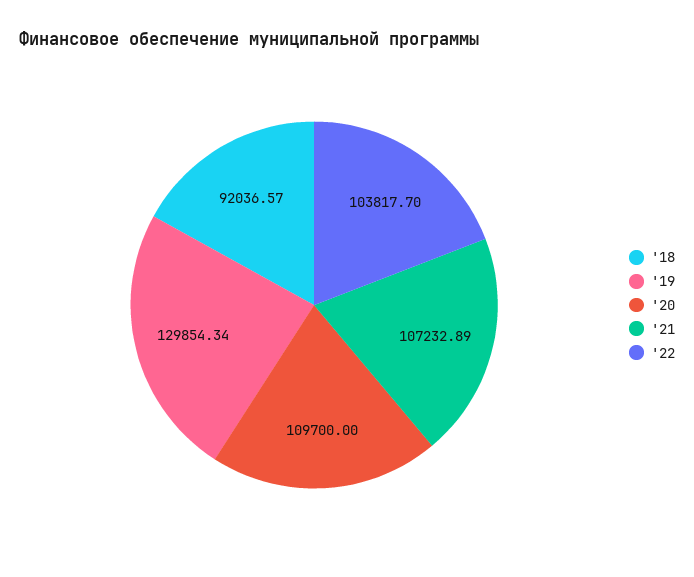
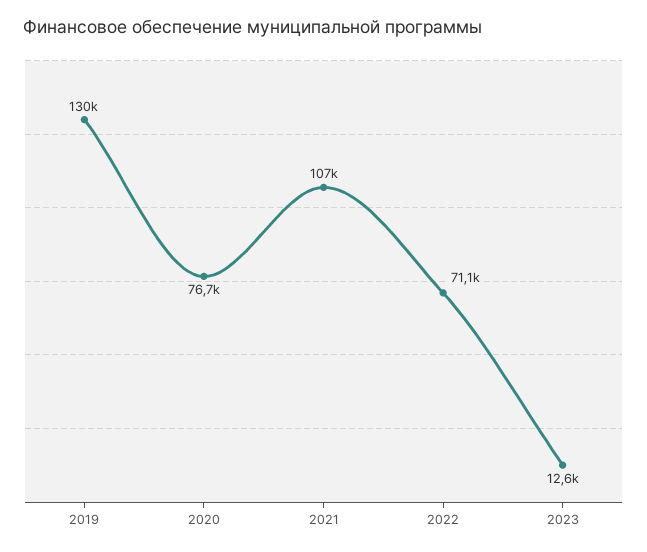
'18: 92036.57 -> none
'20: 109700 -> 76700
'22: 103817.7 -> 71100
2023: none -> 12600

